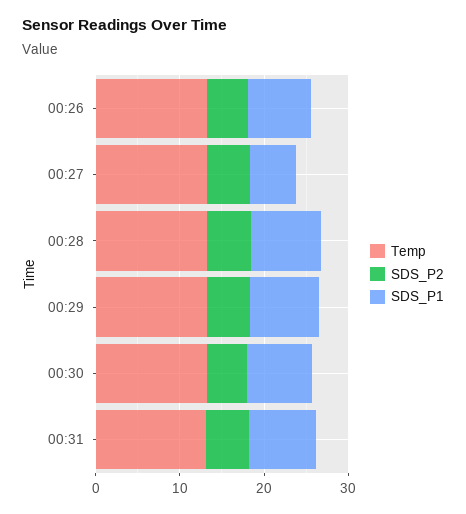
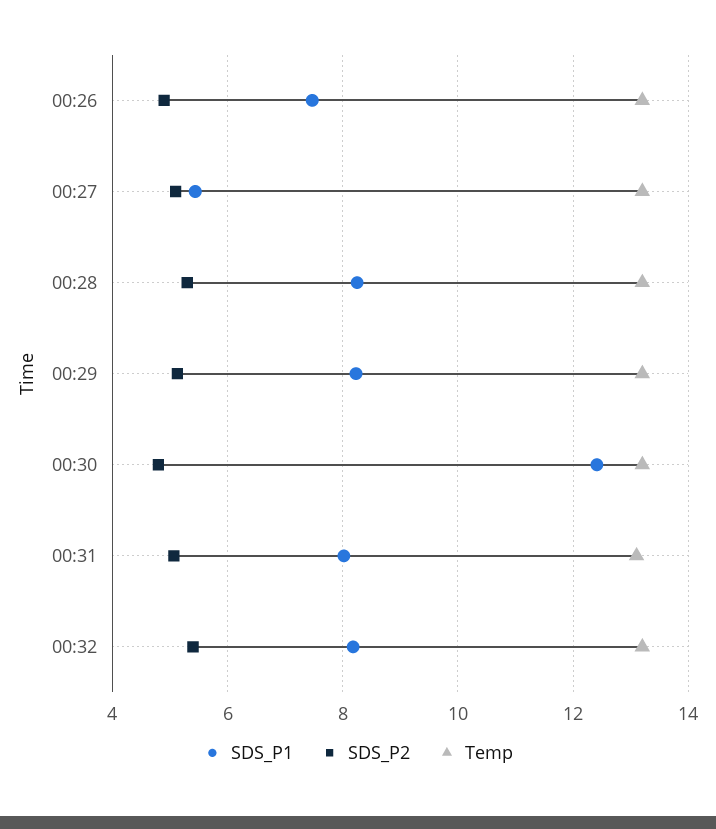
SDS_P1, 00:30: 8 -> 12.4
SDS_P1, 00:32: none -> 8.2
SDS_P2, 00:32: none -> 5.4
Temp, 00:32: none -> 13.2

